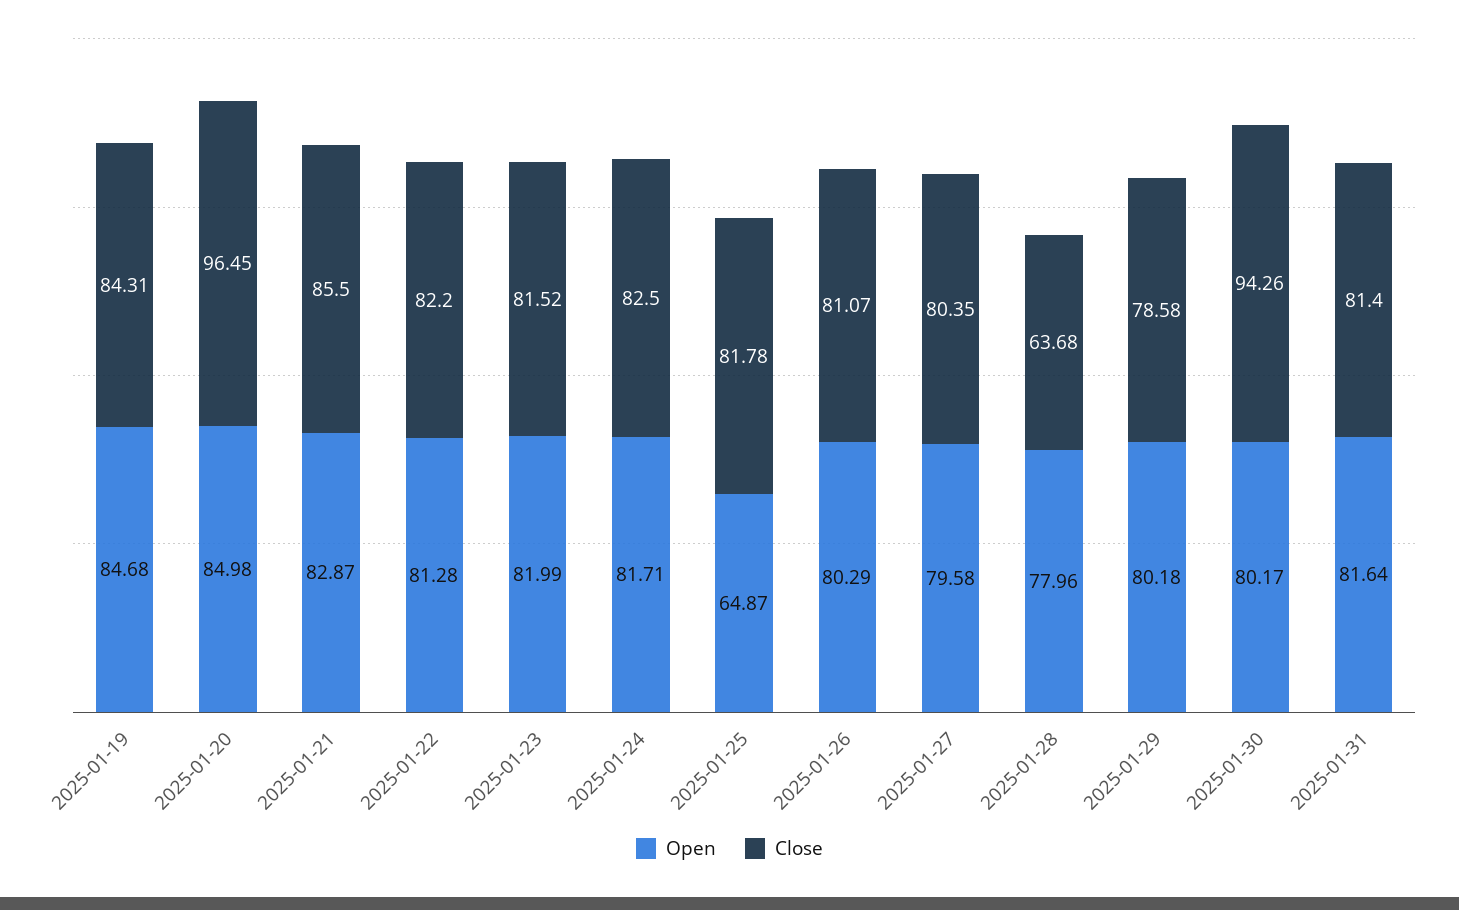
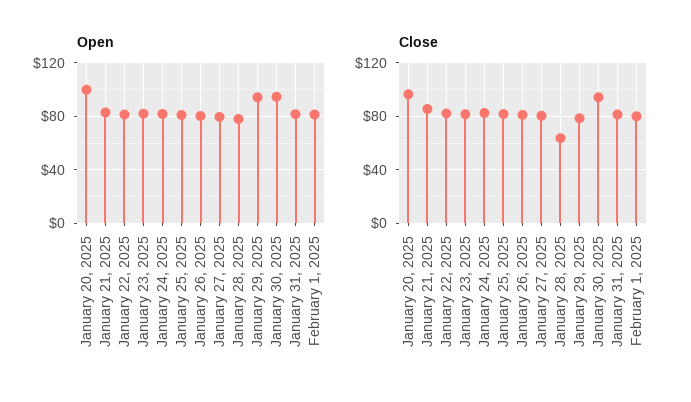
Open, 2025-01-19: 84.68 -> none
Close, 2025-01-19: 84.31 -> none
Open, 2025-01-20: 84.98 -> 100
Open, 2025-01-25: 64.87 -> 80
Open, 2025-01-29: 80.18 -> 95
Open, 2025-01-30: 80.17 -> 95
Open, February 1, 2025: none -> 80
Close, February 1, 2025: none -> 80

